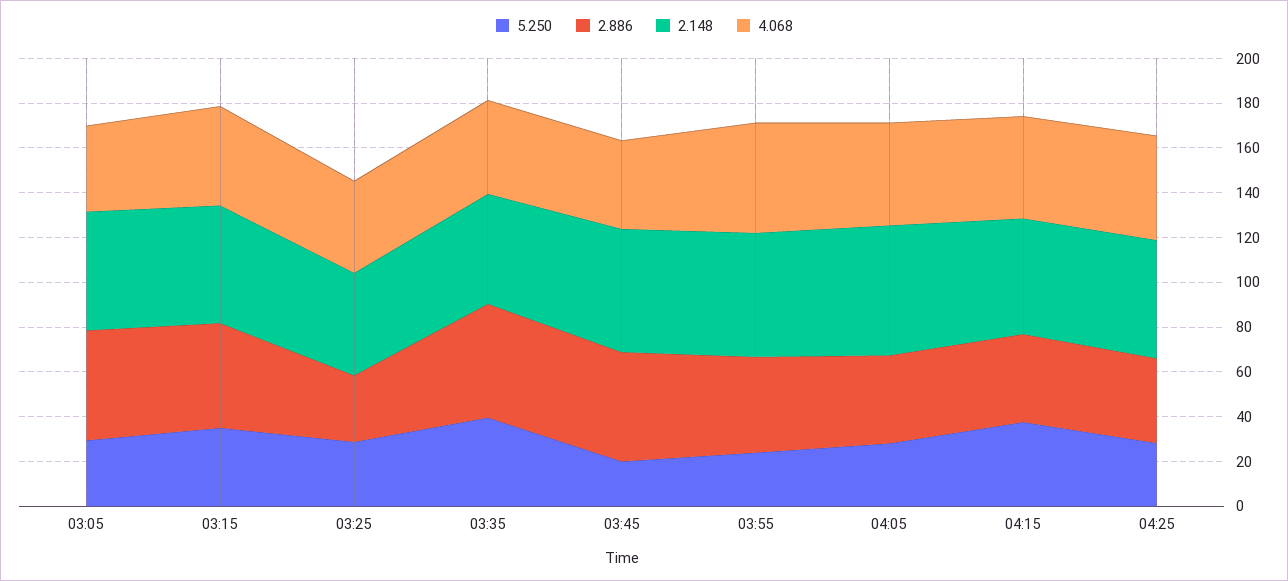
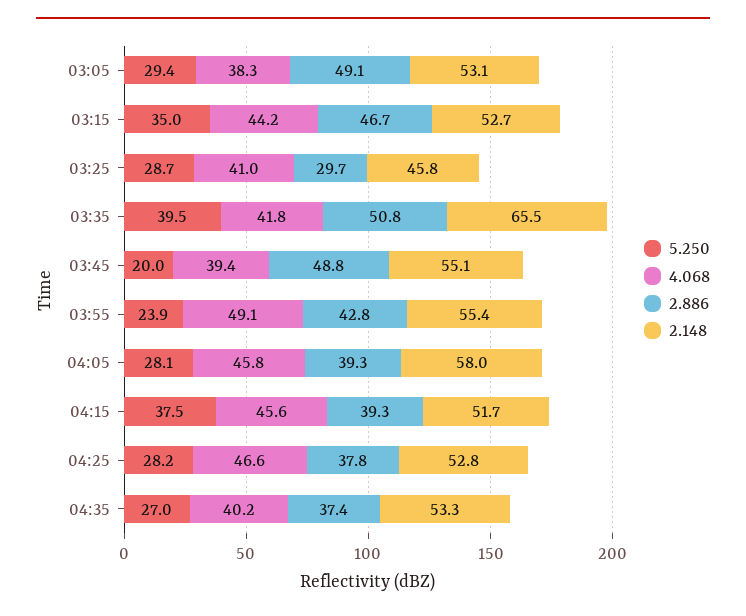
2.148, 03:35: 50 -> 65.5
5.250, 04:35: none -> 27
4.068, 04:35: none -> 40.2
2.886, 04:35: none -> 37.4
2.148, 04:35: none -> 53.3

